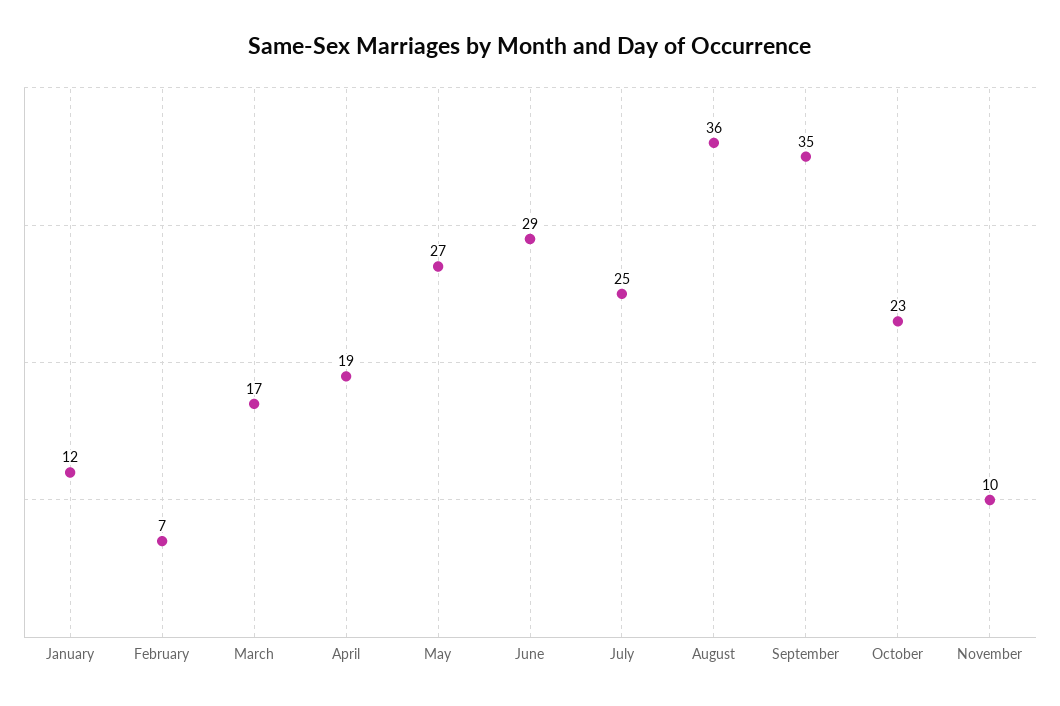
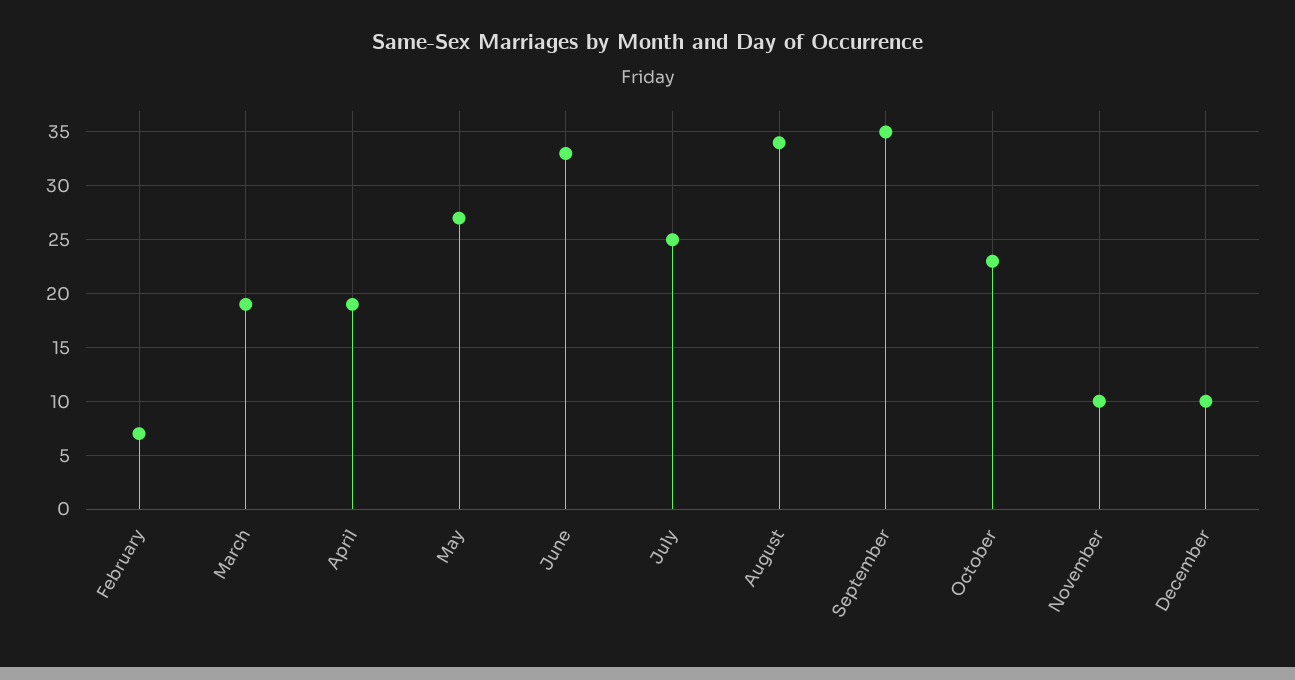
January: 12 -> none
March: 17 -> 19
June: 29 -> 33
August: 36 -> 34
December: none -> 10

